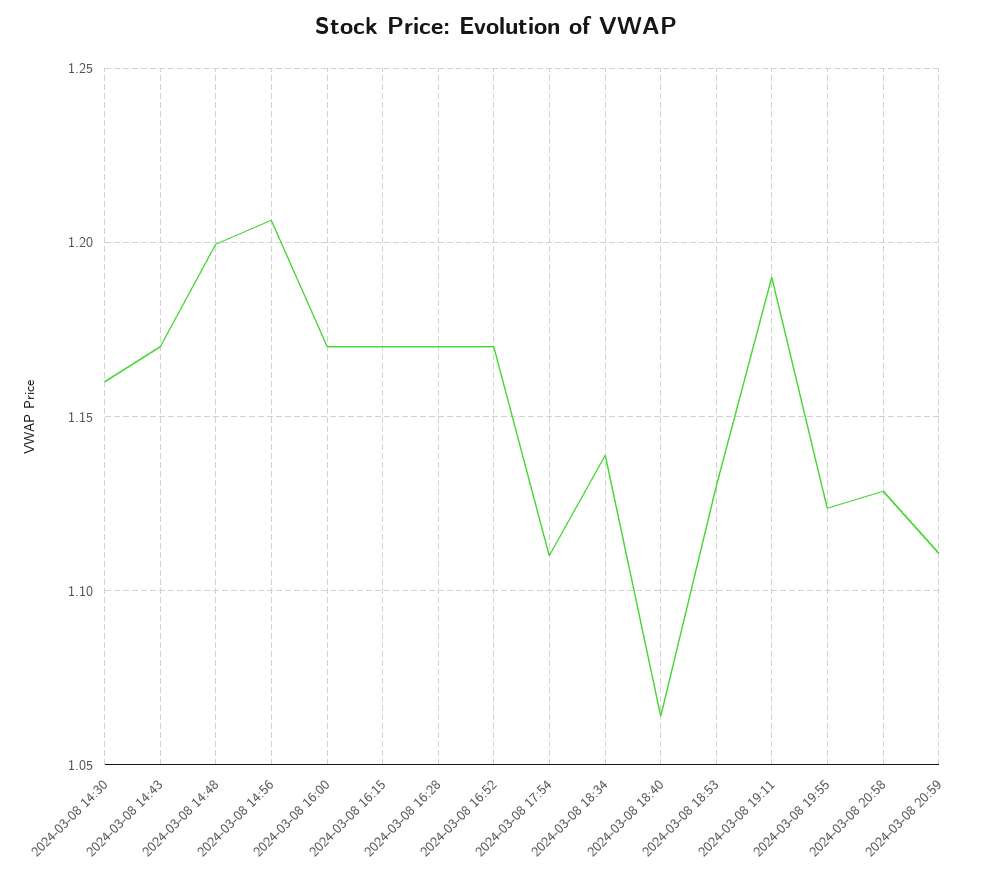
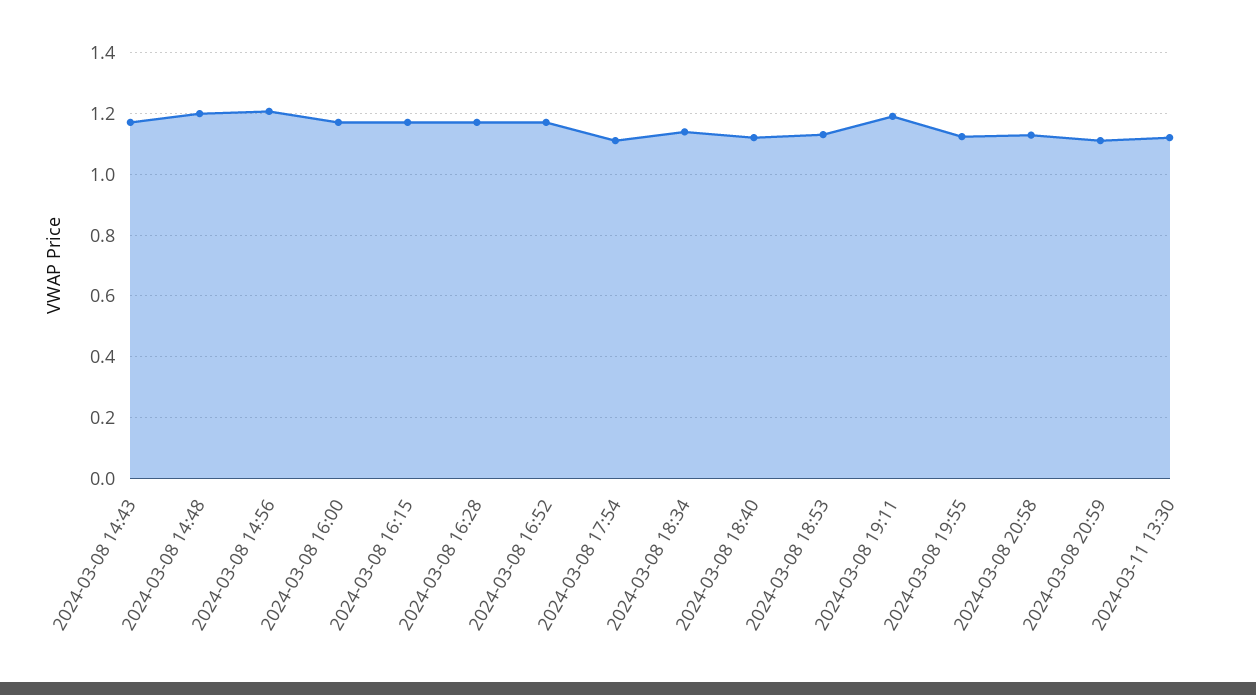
2024-03-08 14:30: 1.16 -> none
2024-03-08 18:40: 1.065 -> 1.12
2024-03-11 13:30: none -> 1.12

